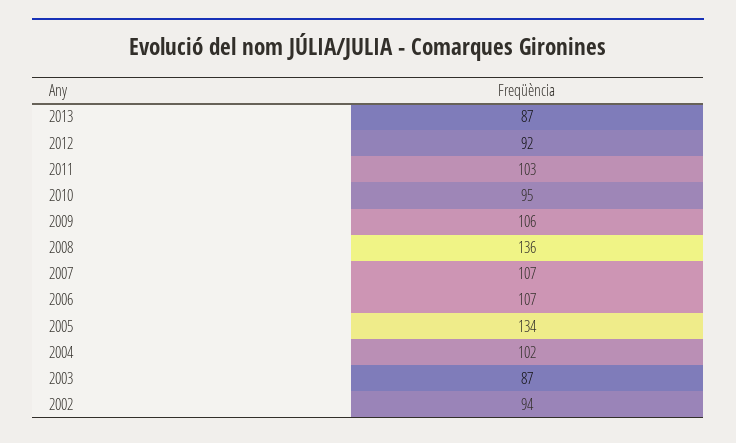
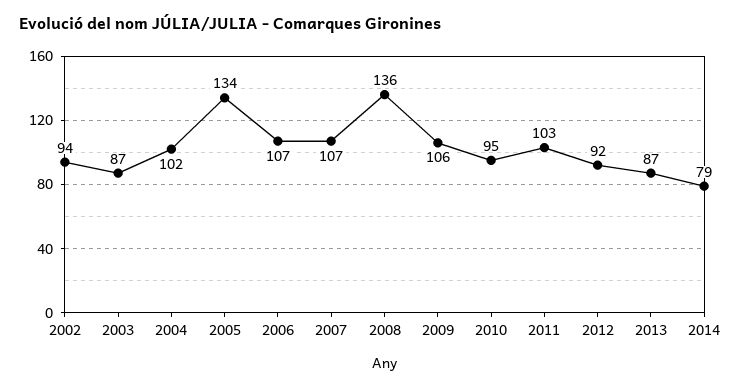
2014: none -> 79

